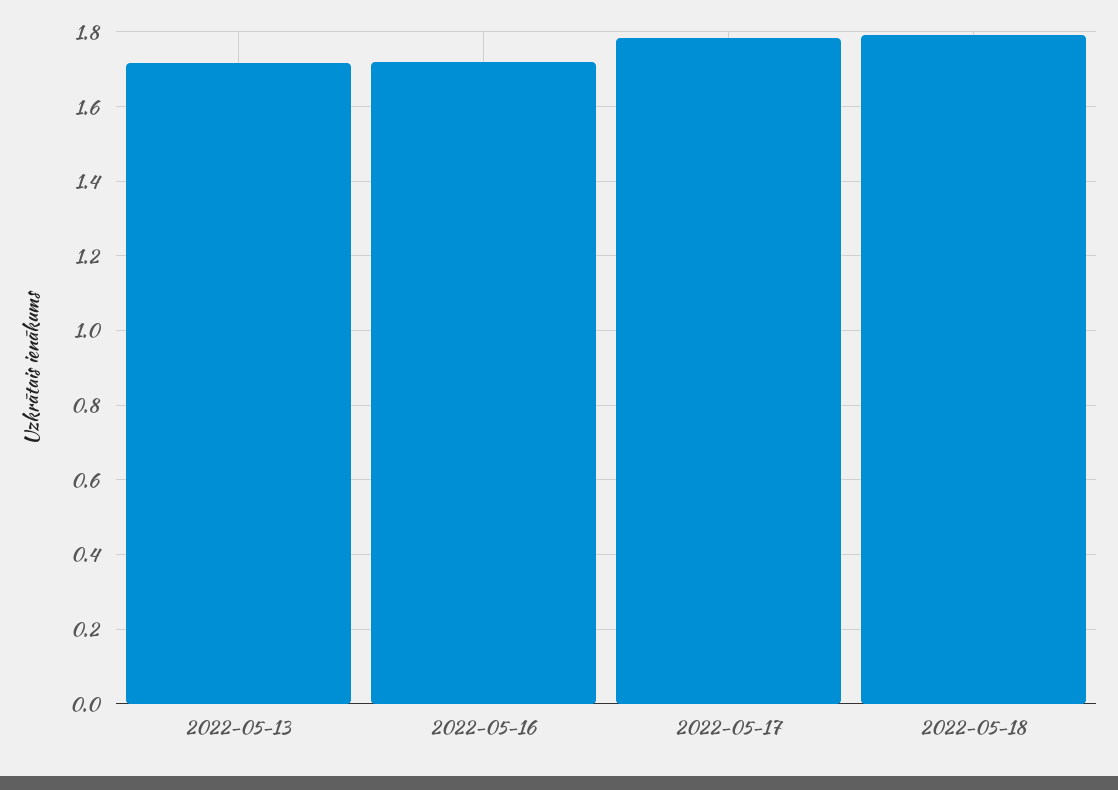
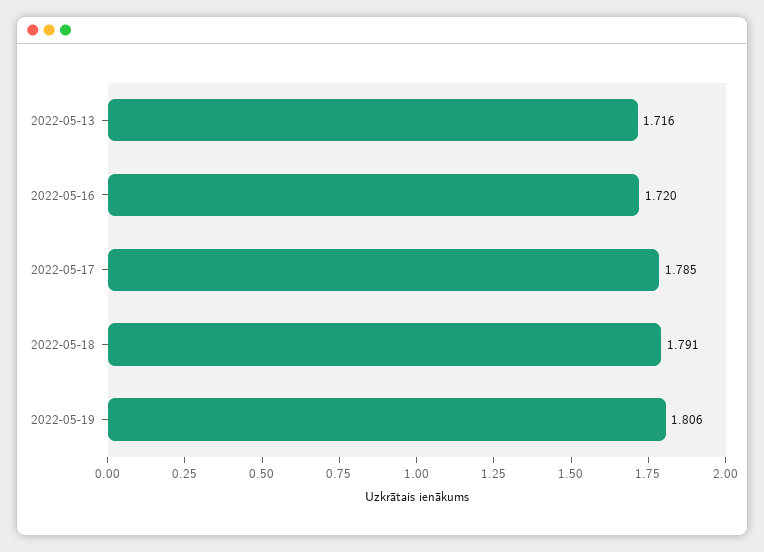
2022-05-19: none -> 1.806

